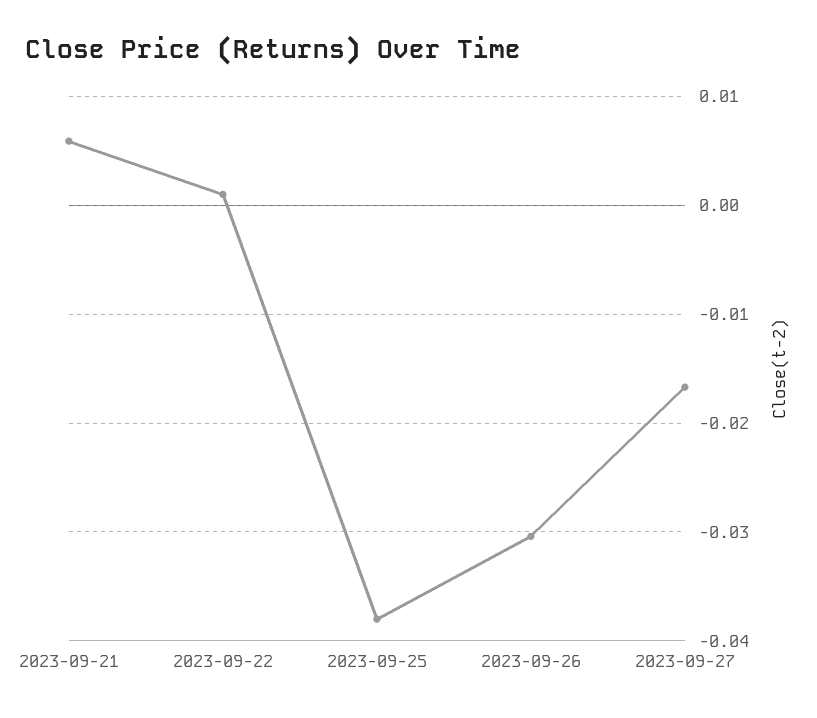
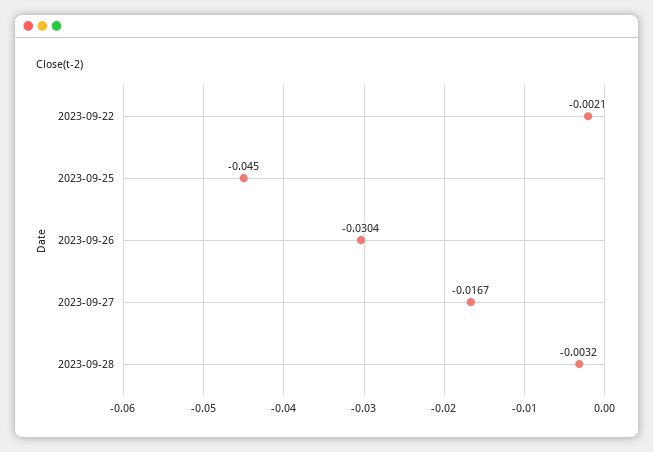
2023-09-21: 0.006 -> none
2023-09-22: 0.001 -> -0.0021
2023-09-25: -0.038 -> -0.045
2023-09-28: none -> -0.0032

